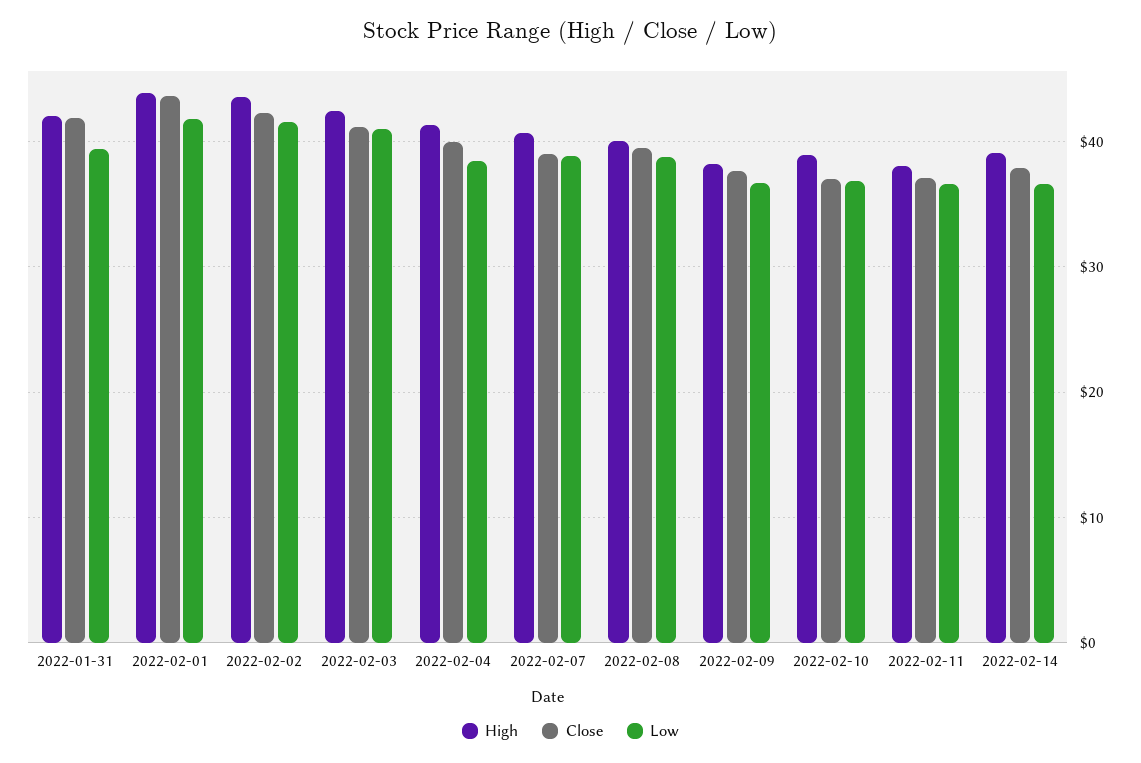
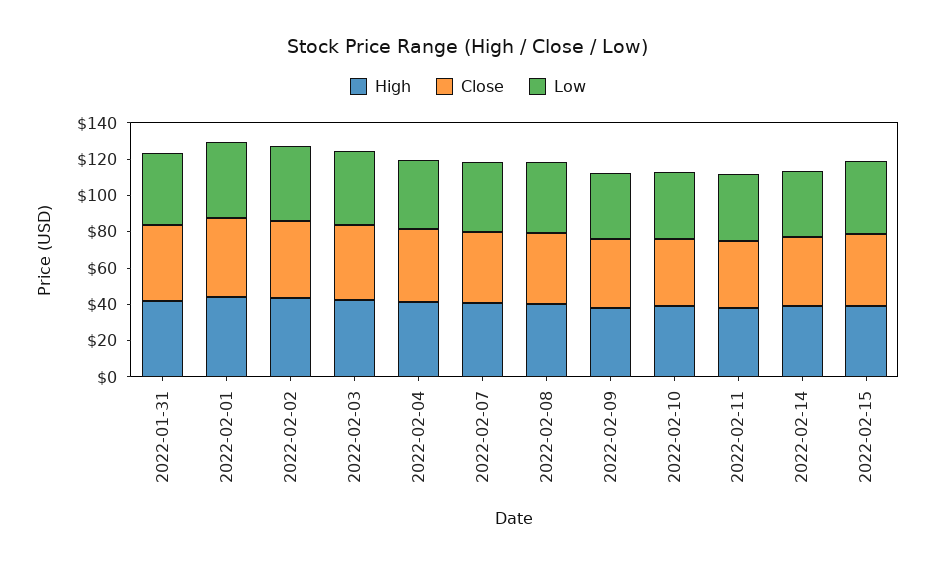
High, 2022-02-15: none -> 40
Close, 2022-02-15: none -> 40
Low, 2022-02-15: none -> 40

